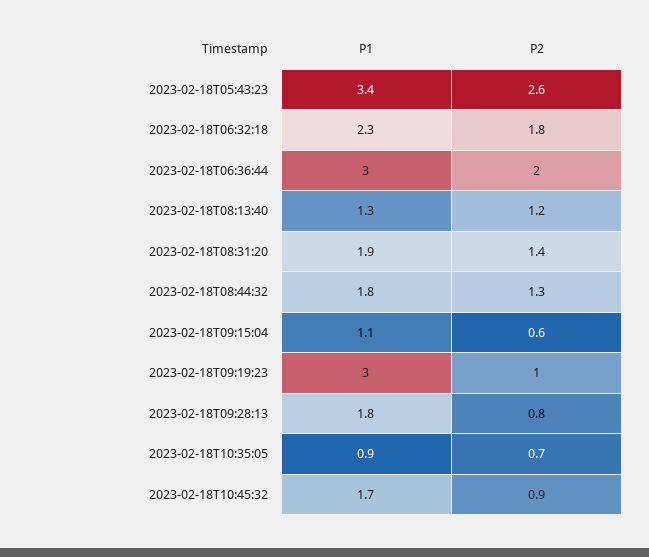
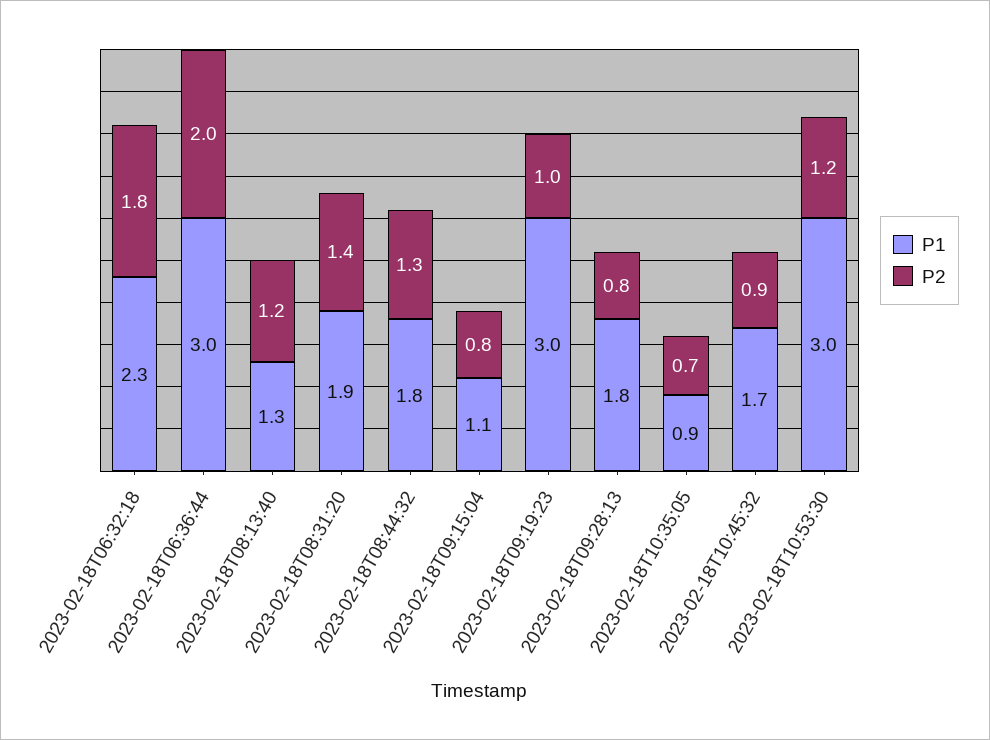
P1, 2023-02-18T05:43:23: 3.4 -> none
P2, 2023-02-18T05:43:23: 2.6 -> none
P2, 2023-02-18T09:15:04: 0.6 -> 0.8
P1, 2023-02-18T10:53:30: none -> 3
P2, 2023-02-18T10:53:30: none -> 1.2

